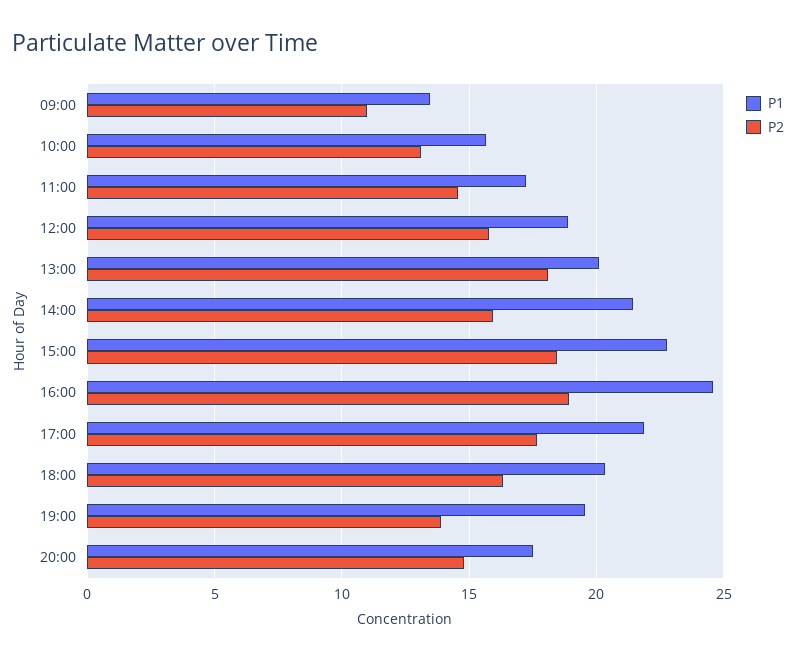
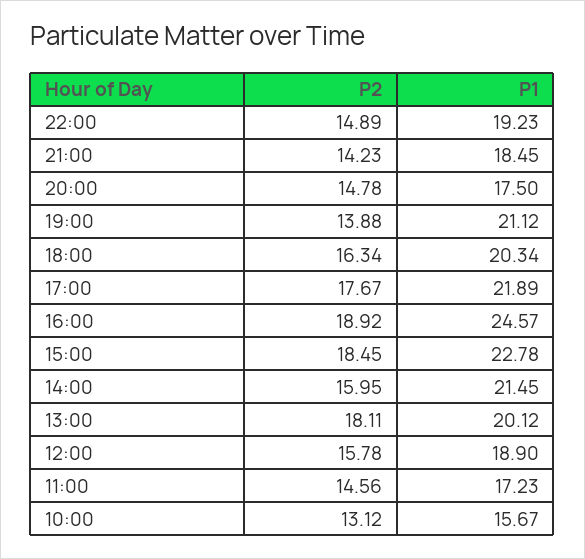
P1, 09:00: 13.5 -> none
P2, 09:00: 11 -> none
P1, 19:00: 19.5 -> 21.12
P2, 22:00: none -> 14.89
P1, 22:00: none -> 19.23
P2, 21:00: none -> 14.23
P1, 21:00: none -> 18.45

